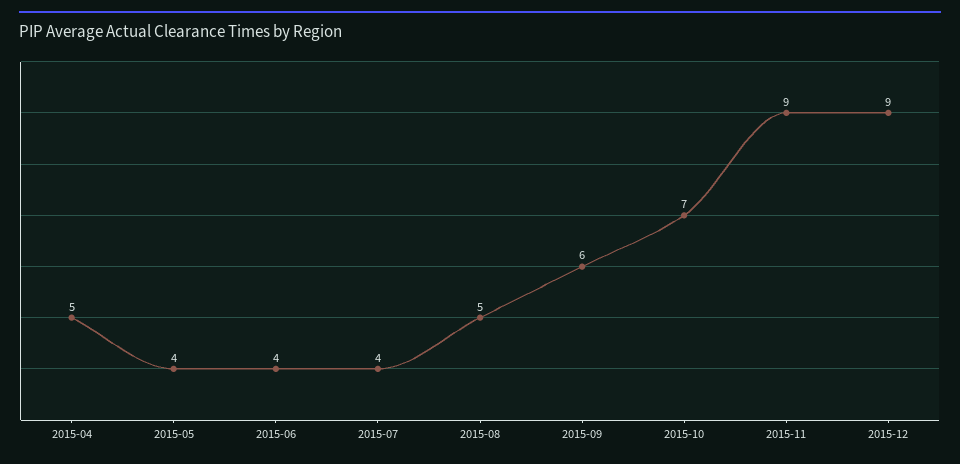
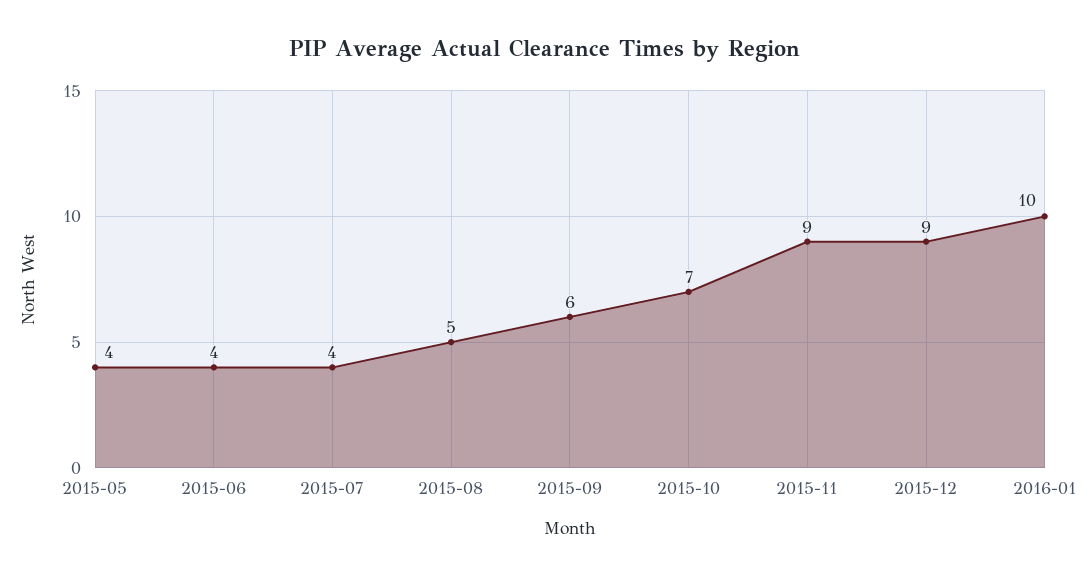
2015-04: 5 -> none
2016-01: none -> 10

